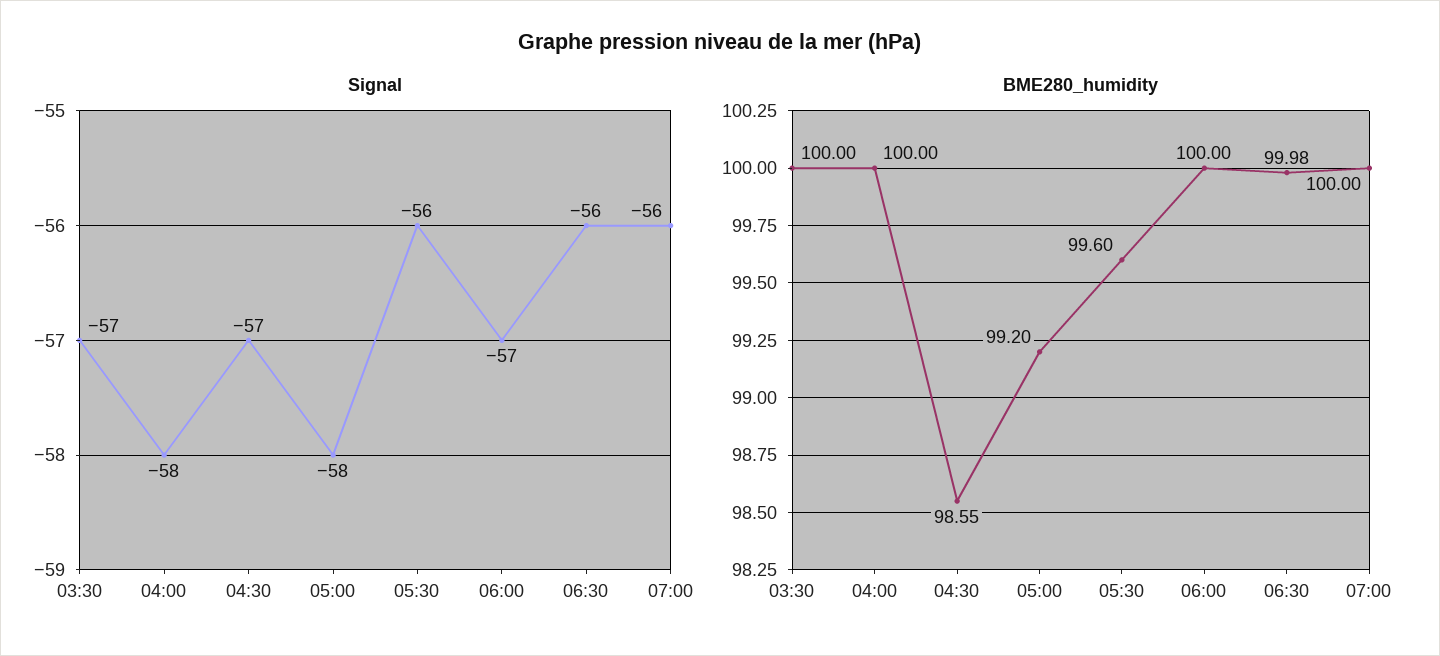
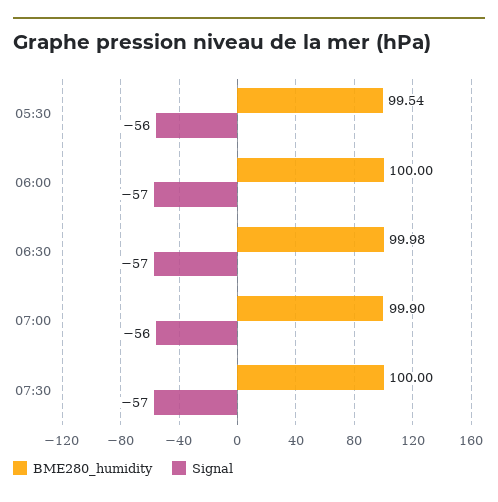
Signal, 03:30: -57 -> none
Signal, 04:00: -58 -> none
Signal, 04:30: -57 -> none
Signal, 05:00: -58 -> none
Signal, 06:30: -56 -> -57
BME280_humidity, 03:30: 100 -> none
BME280_humidity, 04:00: 100 -> none
BME280_humidity, 04:30: 98.55 -> none
BME280_humidity, 05:00: 99.2 -> none
BME280_humidity, 05:30: 99.6 -> 99.54
BME280_humidity, 07:00: 100 -> 99.9
BME280_humidity, 07:30: none -> 100
Signal, 07:30: none -> -57

